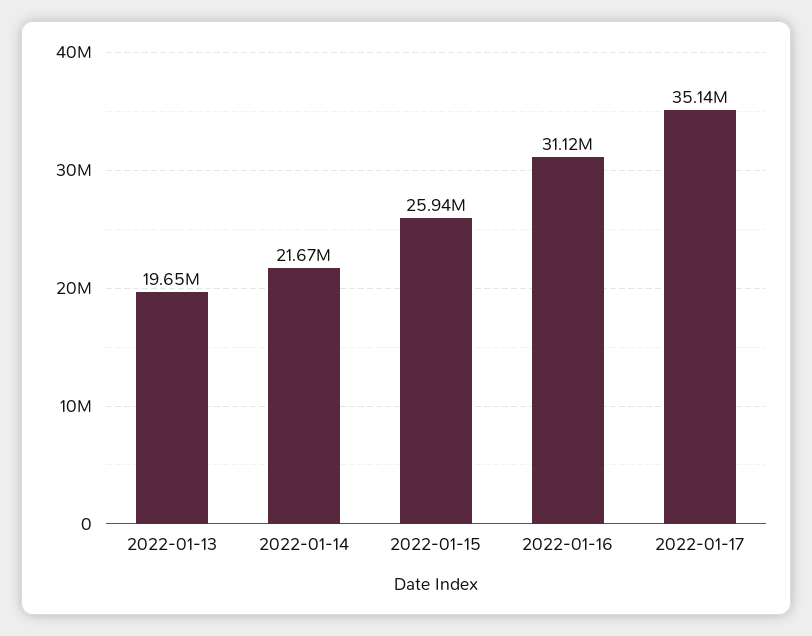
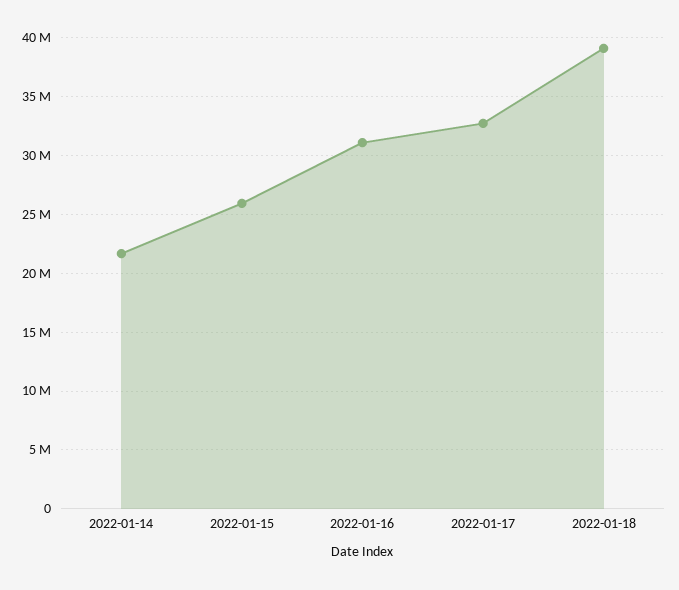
2022-01-13: 19650000 -> none
2022-01-17: 35140000 -> 33000000
2022-01-18: none -> 39000000

